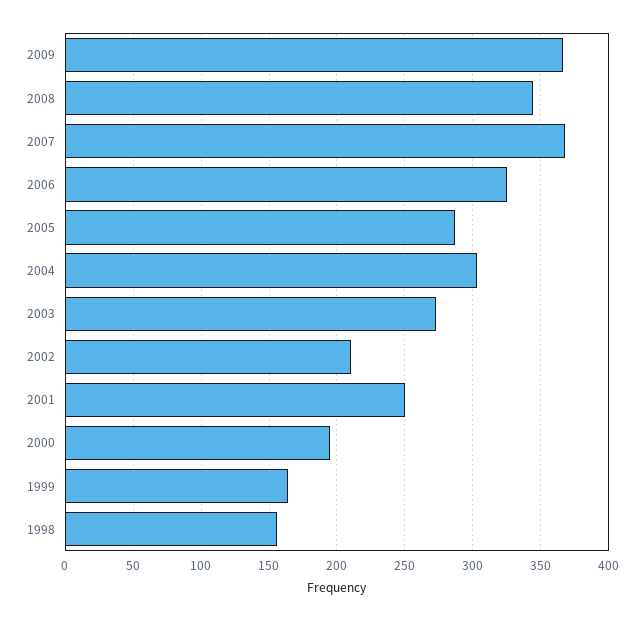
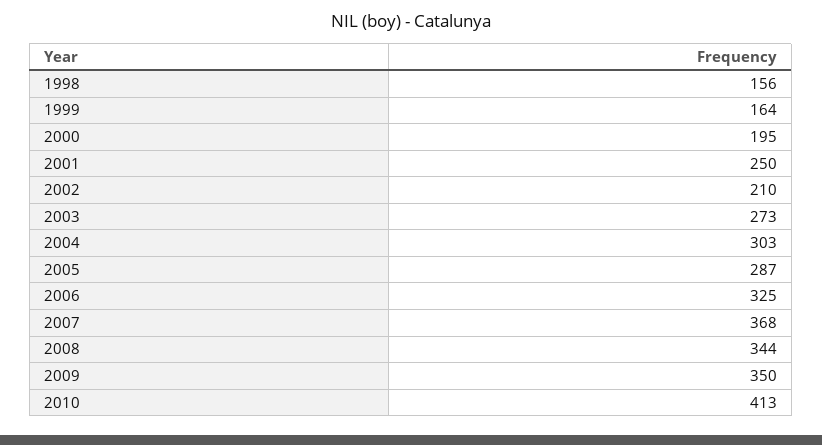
2009: 365 -> 350
2010: none -> 413

